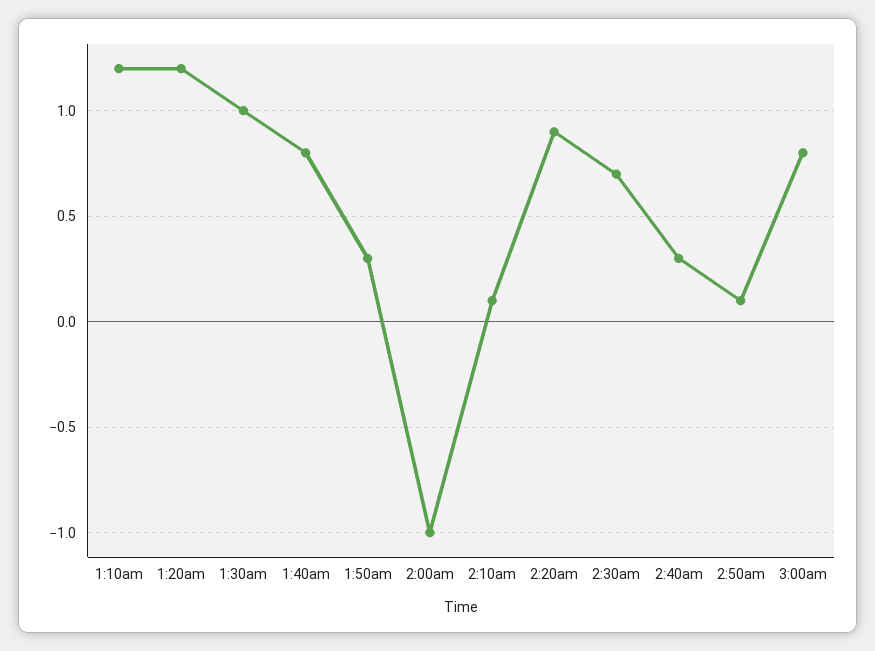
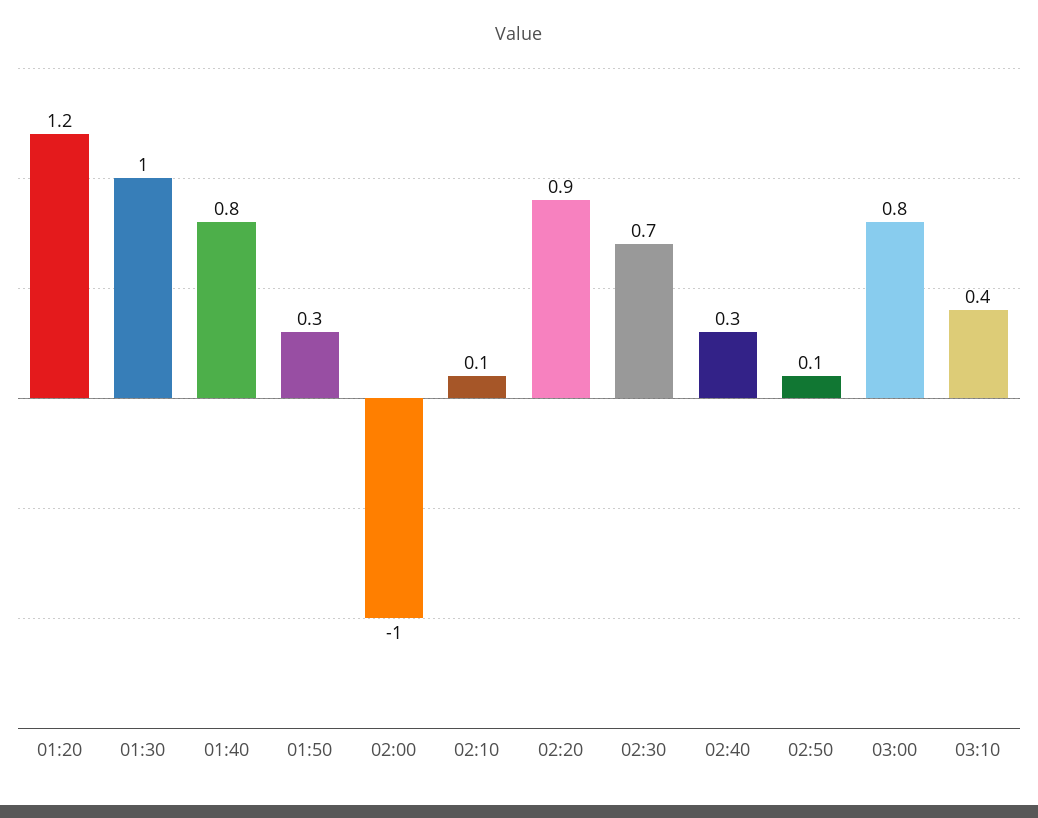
1:10am: 1.2 -> none
03:10: none -> 0.4

